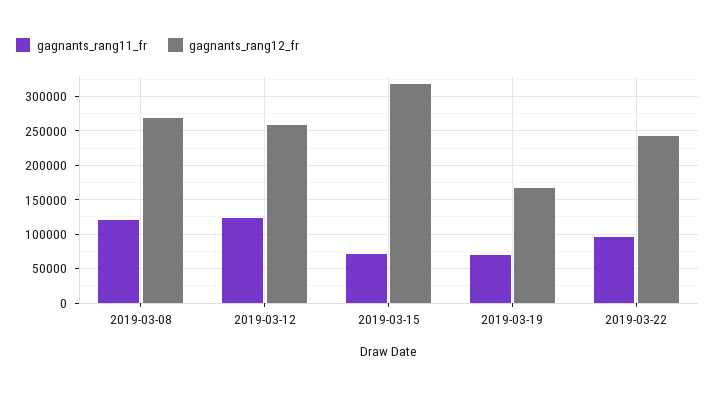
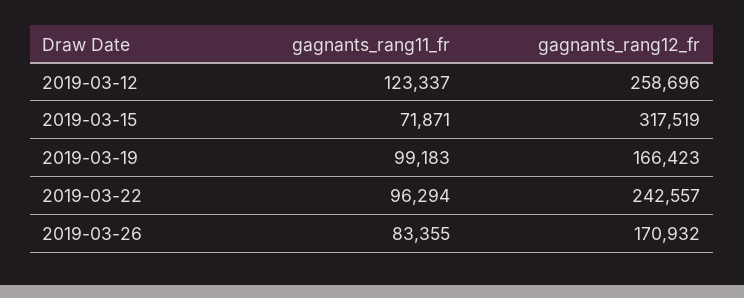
gagnants_rang11_fr, 2019-03-08: 120000 -> none
gagnants_rang12_fr, 2019-03-08: 270000 -> none
gagnants_rang11_fr, 2019-03-19: 70000 -> 99183
gagnants_rang11_fr, 2019-03-26: none -> 83355
gagnants_rang12_fr, 2019-03-26: none -> 170932

